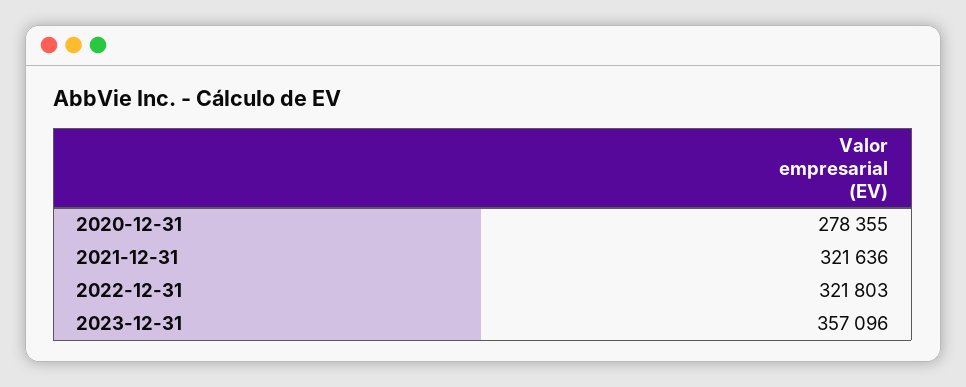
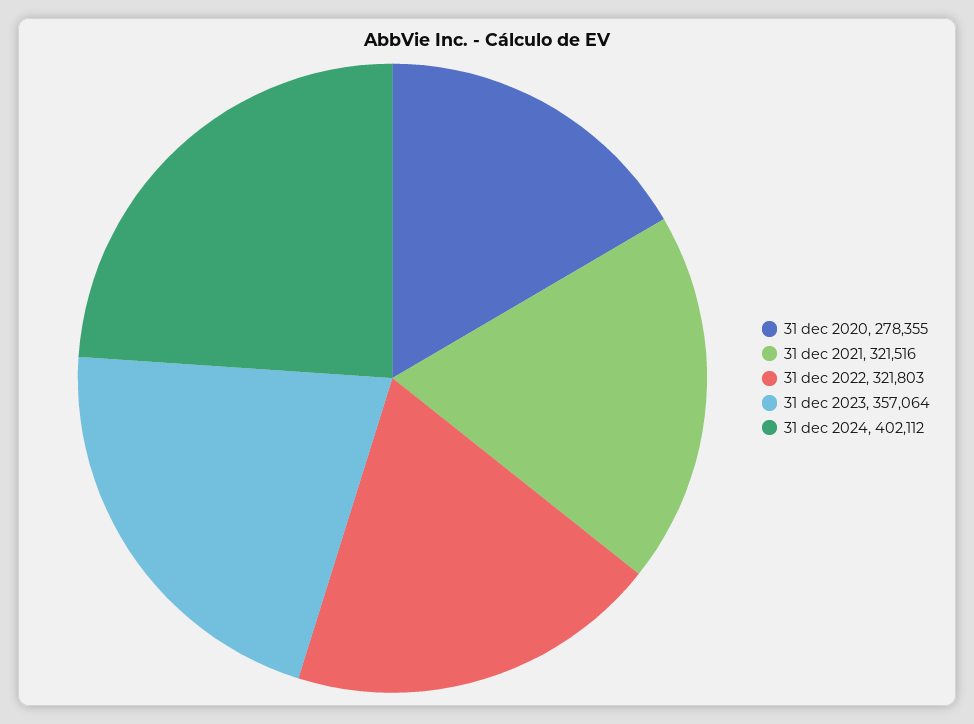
2021-12-31: 321636 -> 321516
2023-12-31: 357096 -> 357064
31 dec 2024: none -> 402112

